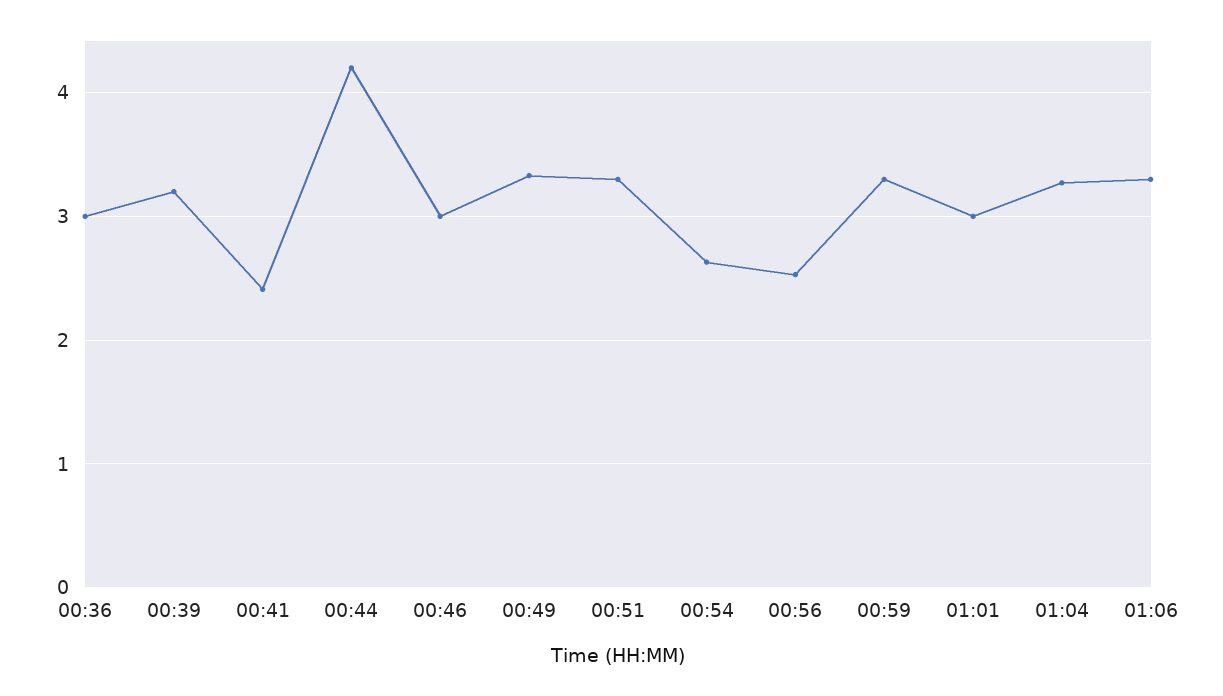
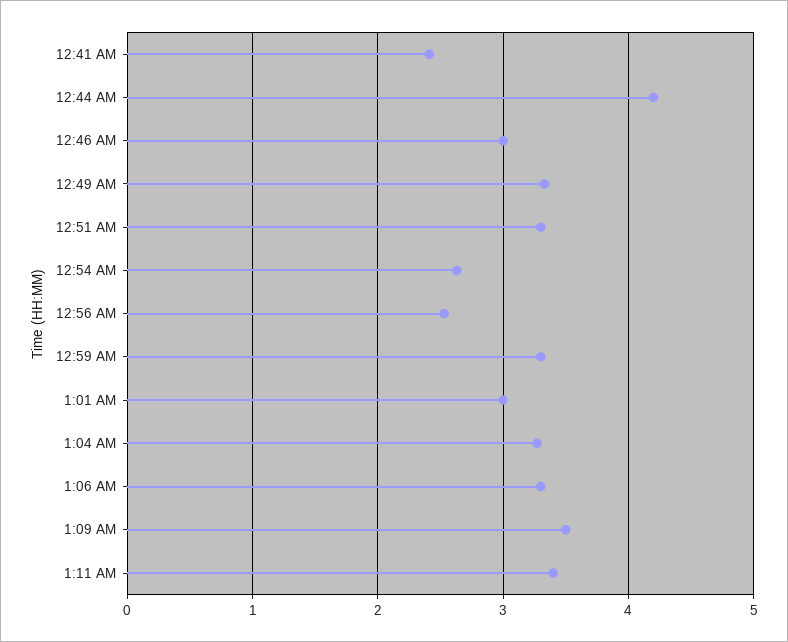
00:36: 3 -> none
00:39: 3.2 -> none
1:09 AM: none -> 3.5
1:11 AM: none -> 3.4

